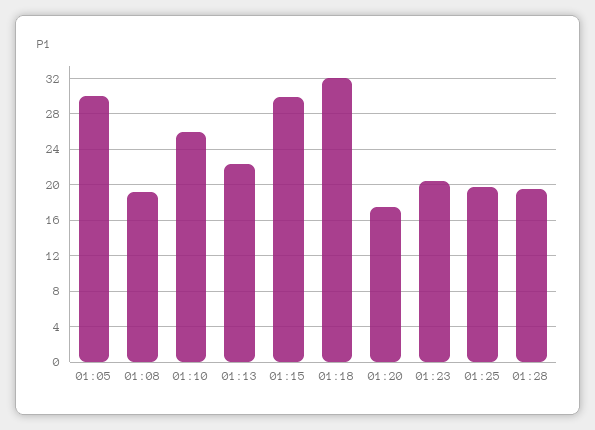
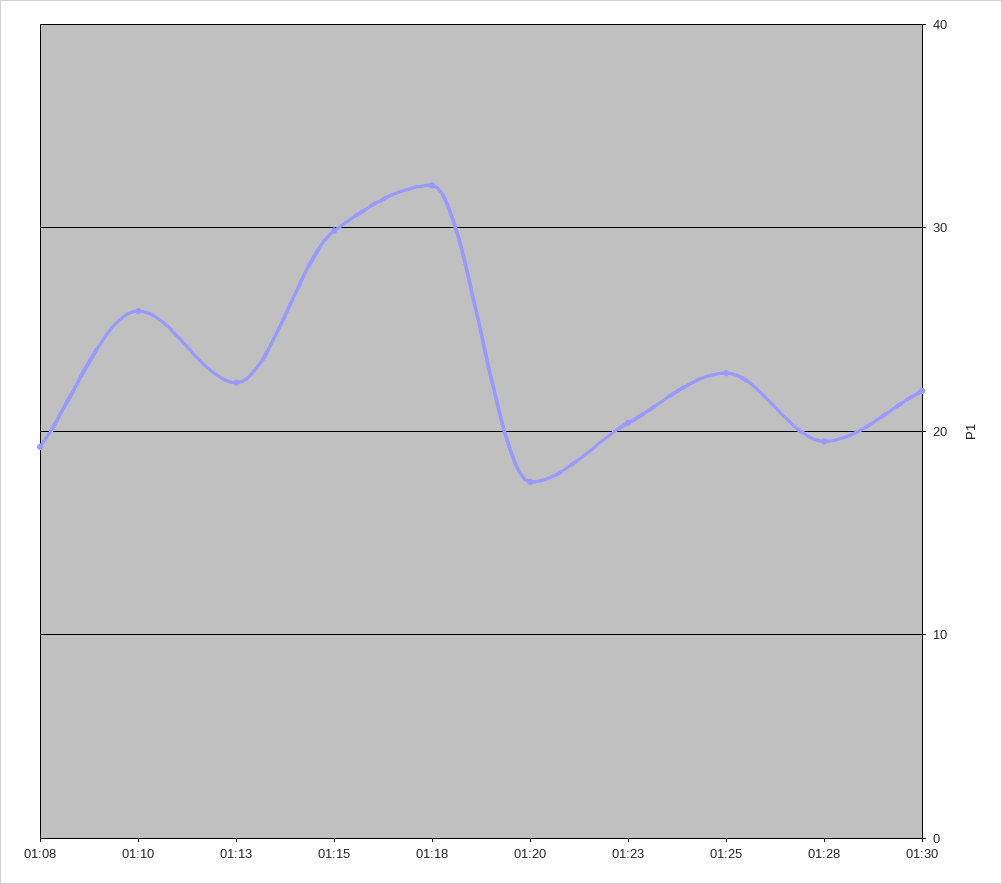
01:05: 30 -> none
01:25: 20 -> 23
01:30: none -> 22

